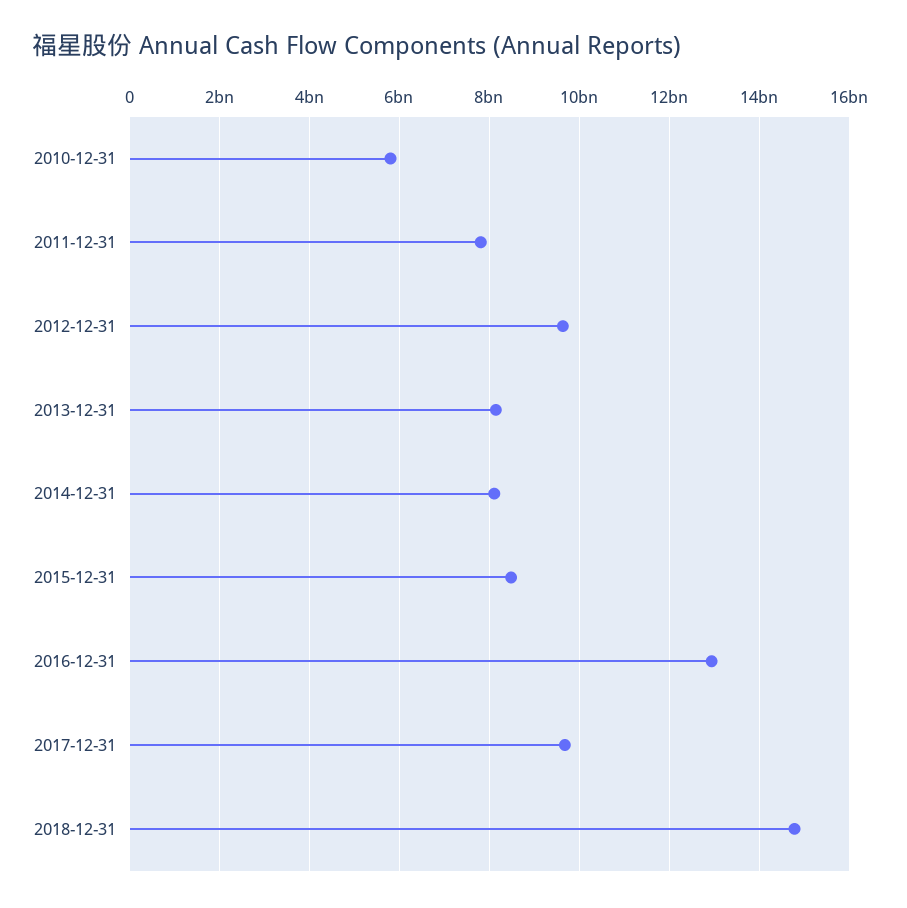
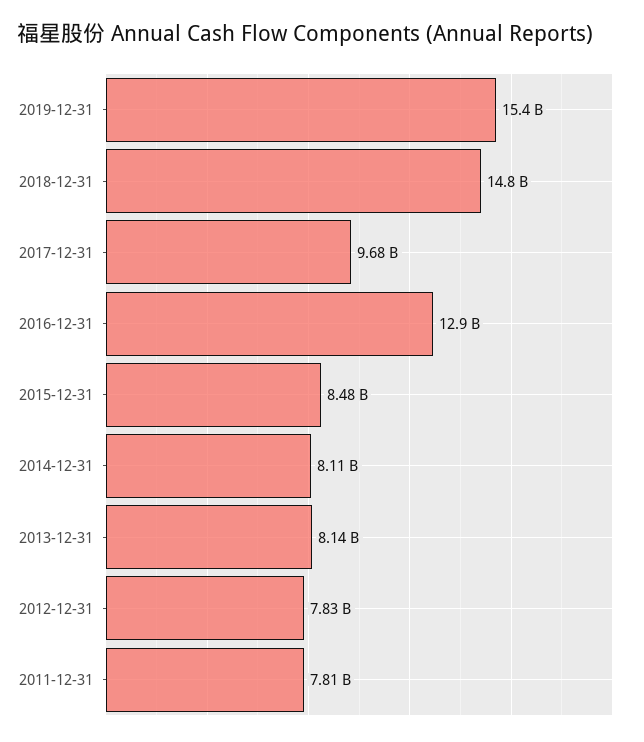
2010-12-31: 5800000000 -> none
2012-12-31: 9600000000 -> 7830000000
2019-12-31: none -> 15400000000

